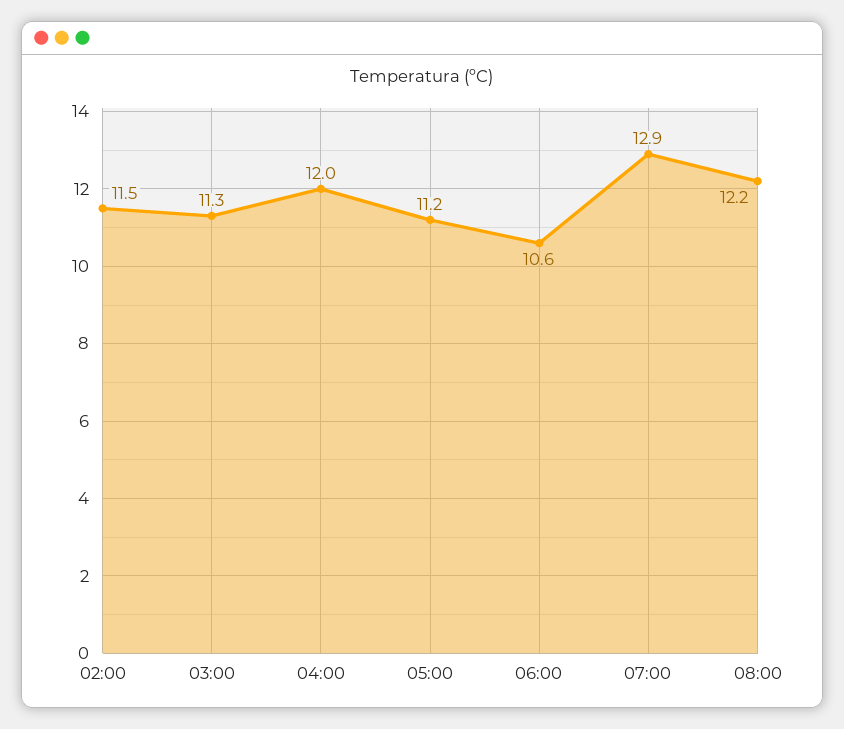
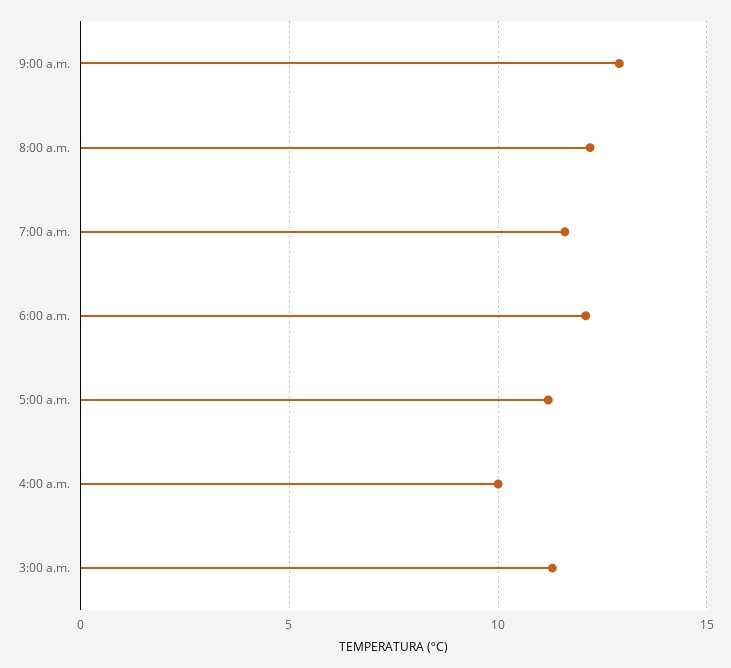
02:00: 11.5 -> none
04:00: 12 -> 10
06:00: 10.6 -> 12
07:00: 12.9 -> 11.5
9:00 a.m.: none -> 13

